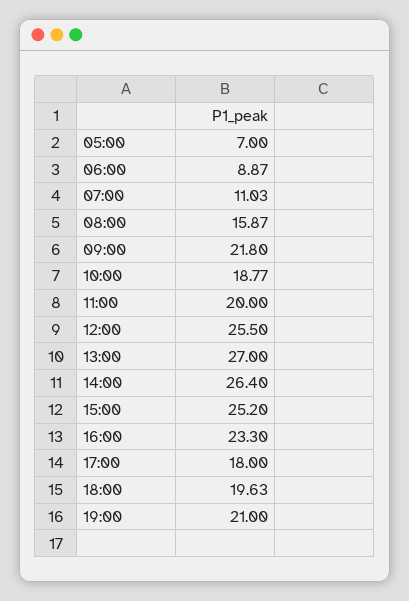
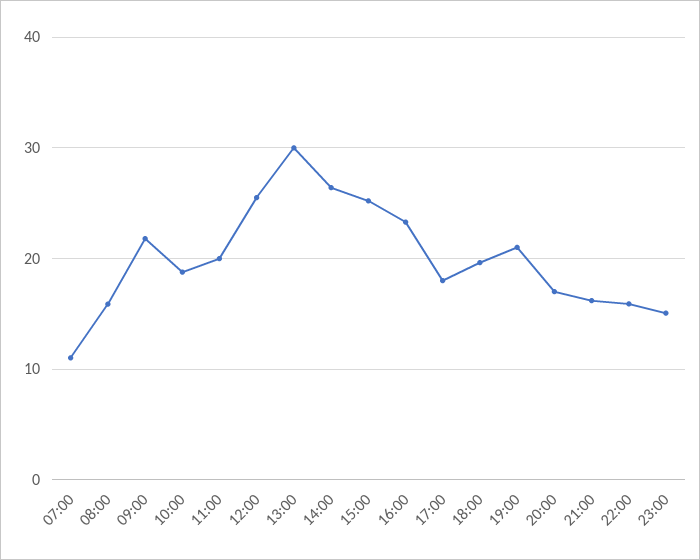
05:00: 7 -> none
06:00: 8.87 -> none
13:00: 27 -> 30
20:00: none -> 17
21:00: none -> 16
22:00: none -> 16
23:00: none -> 15

